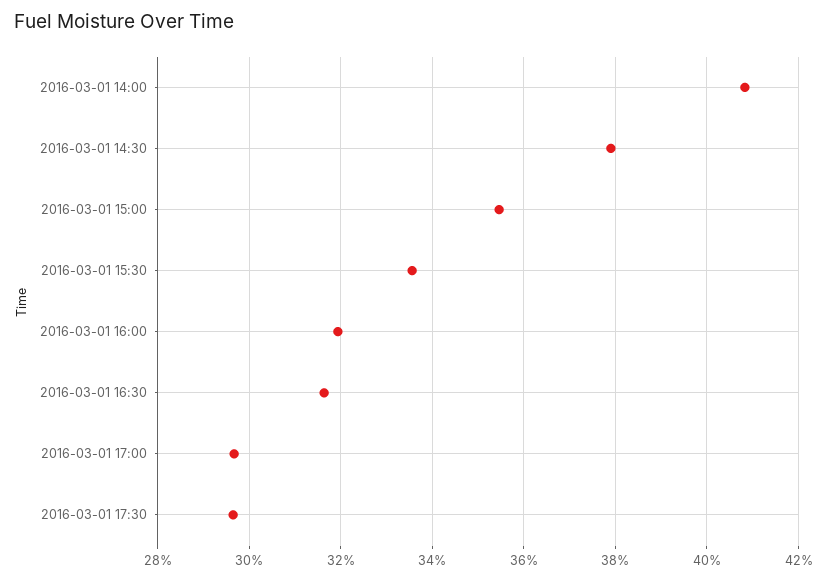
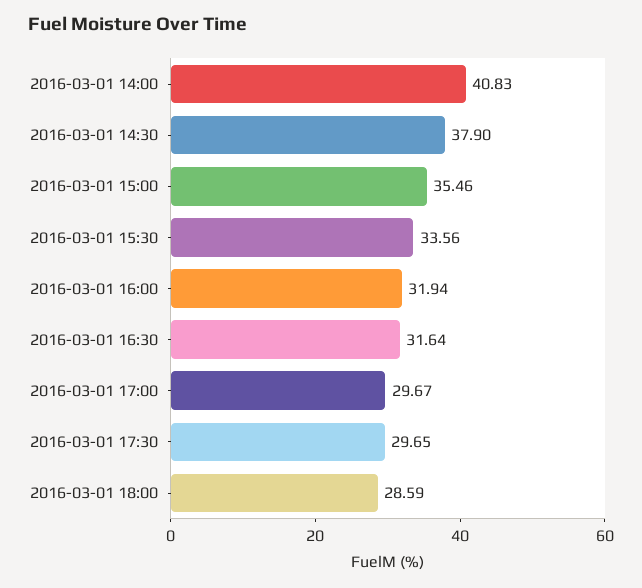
2016-03-01 18:00: none -> 28.59

